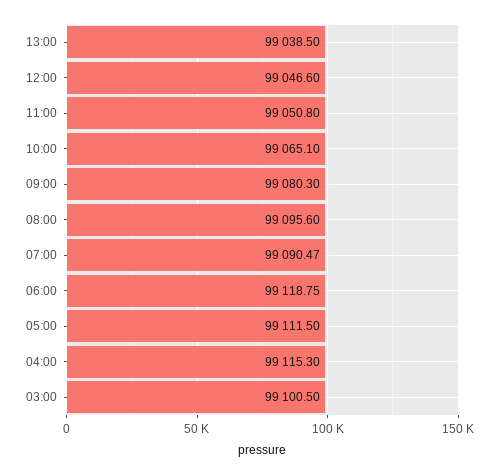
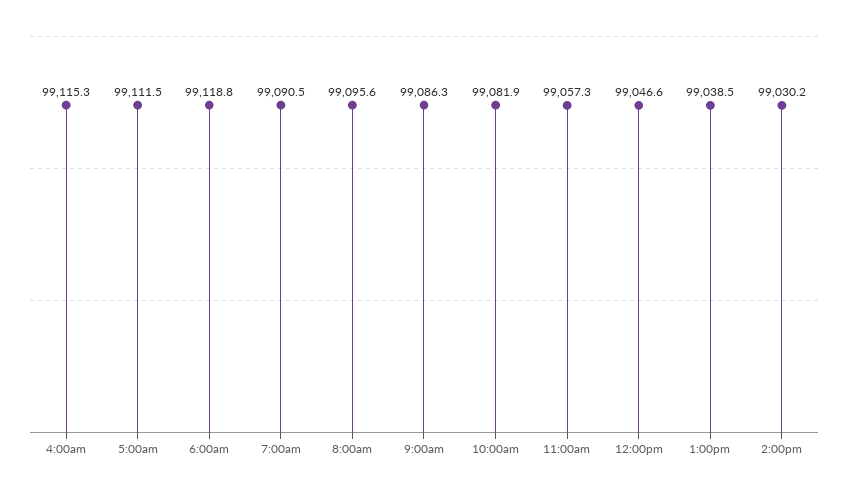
11:00: 99050.8 -> 99057.3
10:00: 99065.1 -> 99081.9
09:00: 99080.3 -> 99086.3
03:00: 99100.5 -> none
2:00pm: none -> 99030.2

